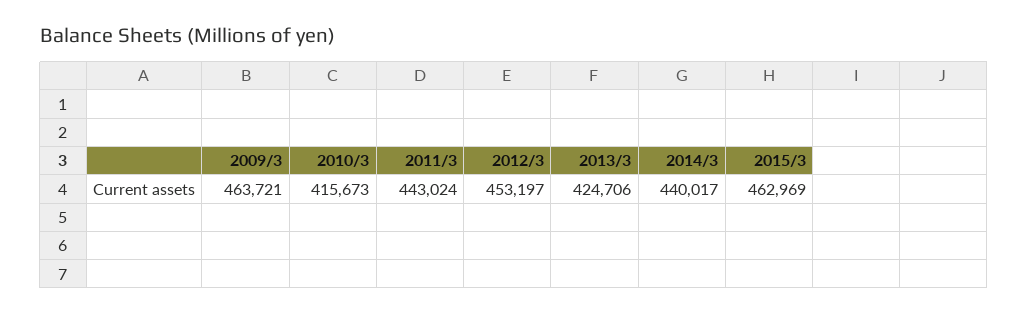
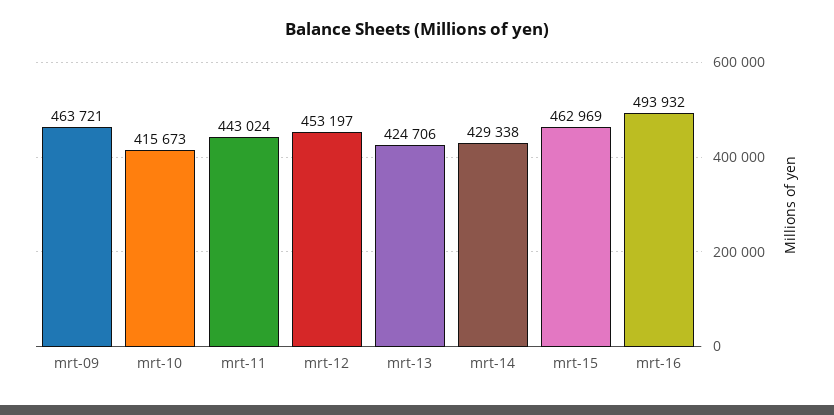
2014/3: 440017 -> 429338
mrt-16: none -> 493932

